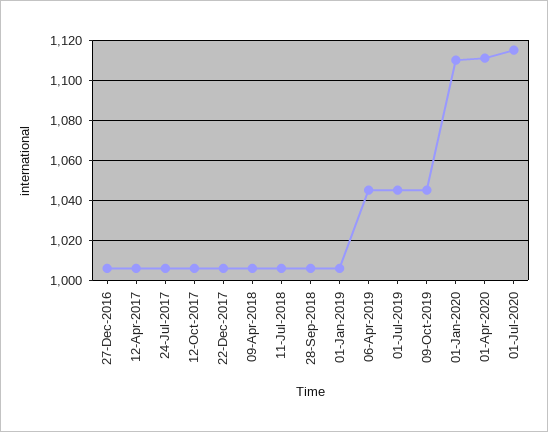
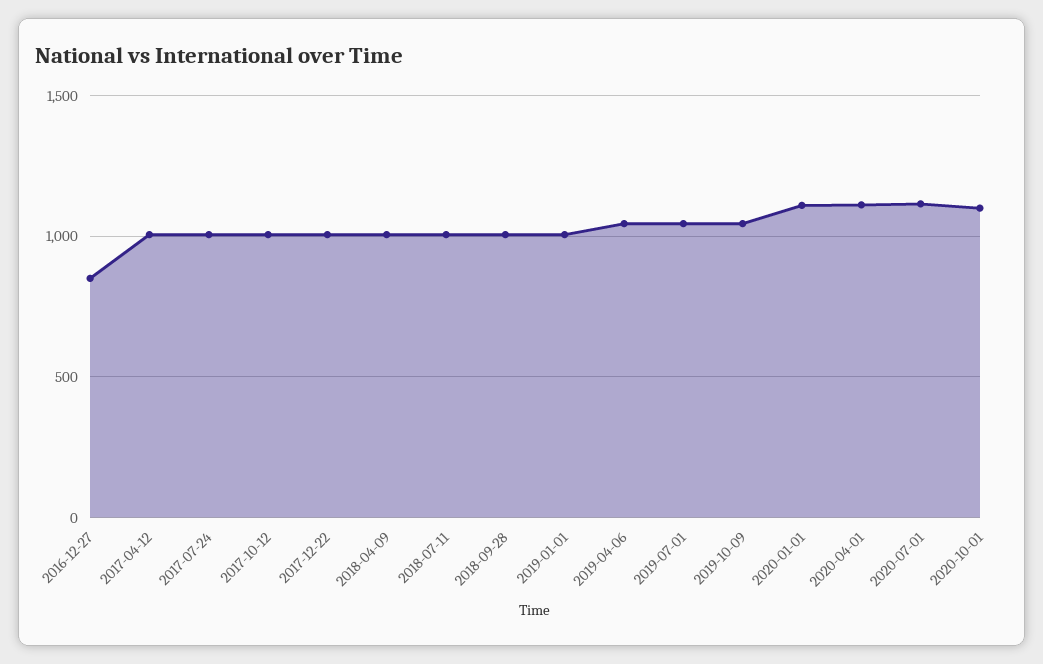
27-Dec-2016: 1005 -> 850
2020-10-01: none -> 1100

